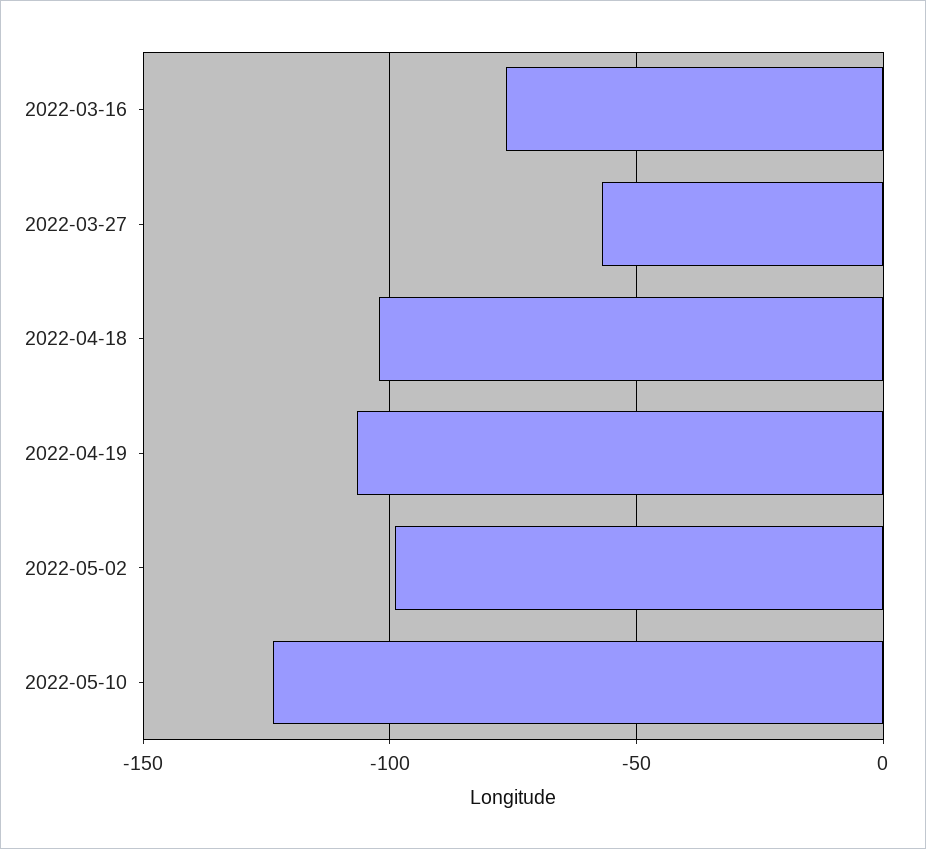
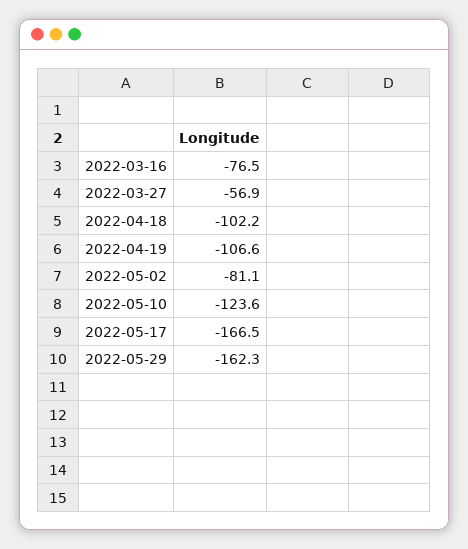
2022-05-02: -100 -> -81.1
2022-05-17: none -> -166.5
2022-05-29: none -> -162.3

